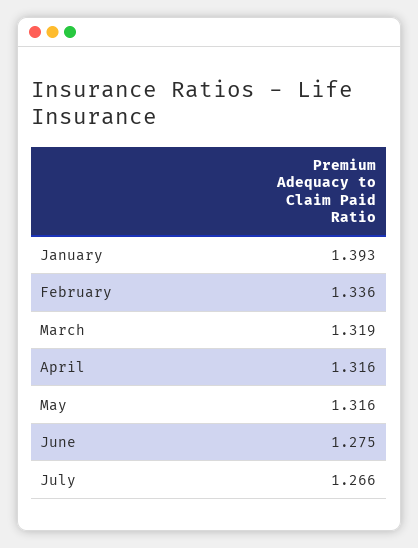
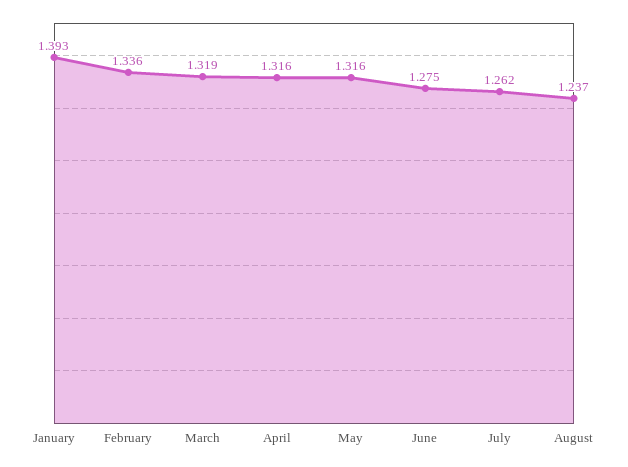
July: 1.266 -> 1.262
August: none -> 1.237

